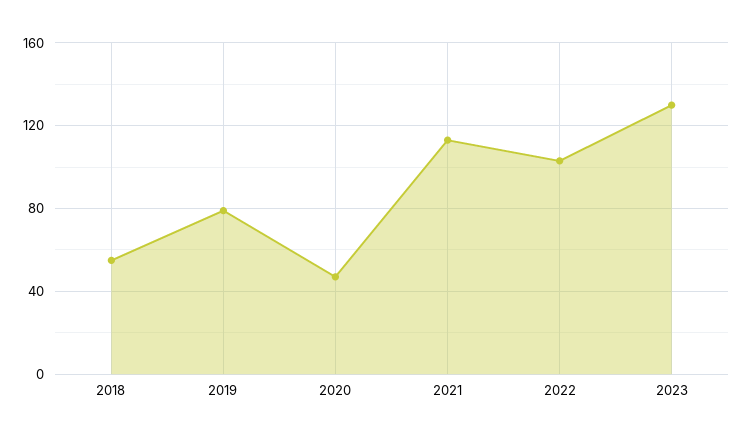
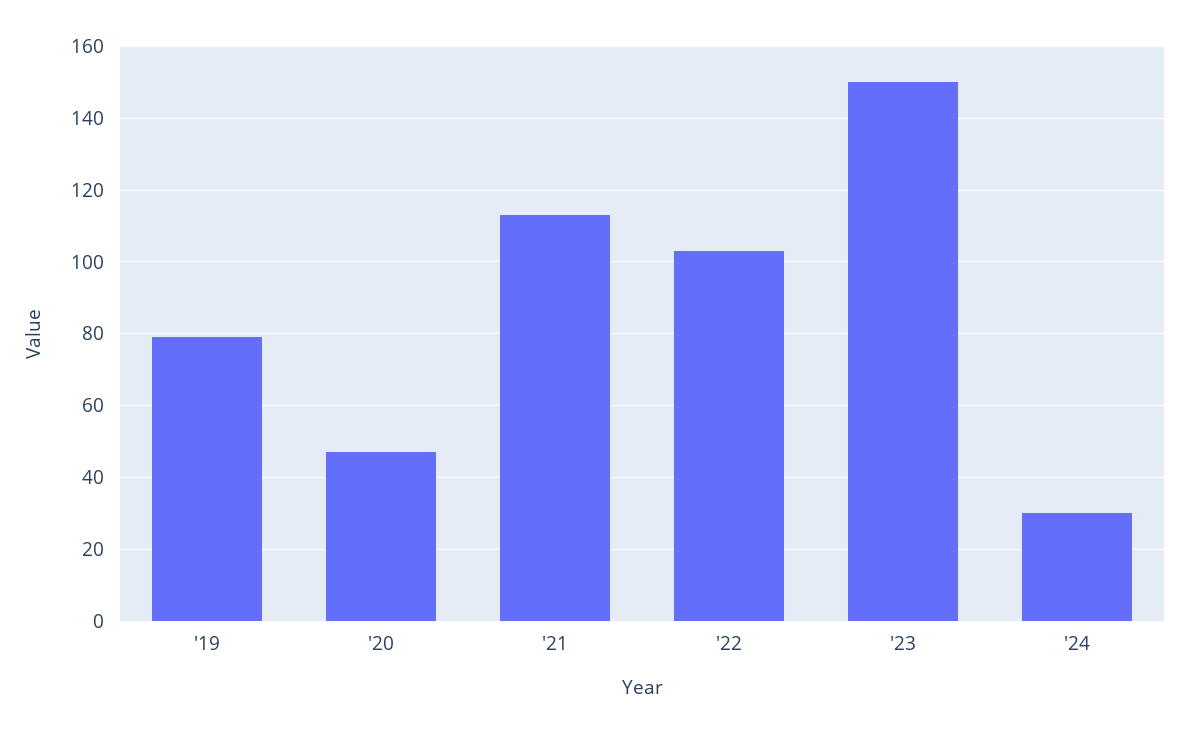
2018: 55 -> none
2023: 130 -> 150
'24: none -> 30

